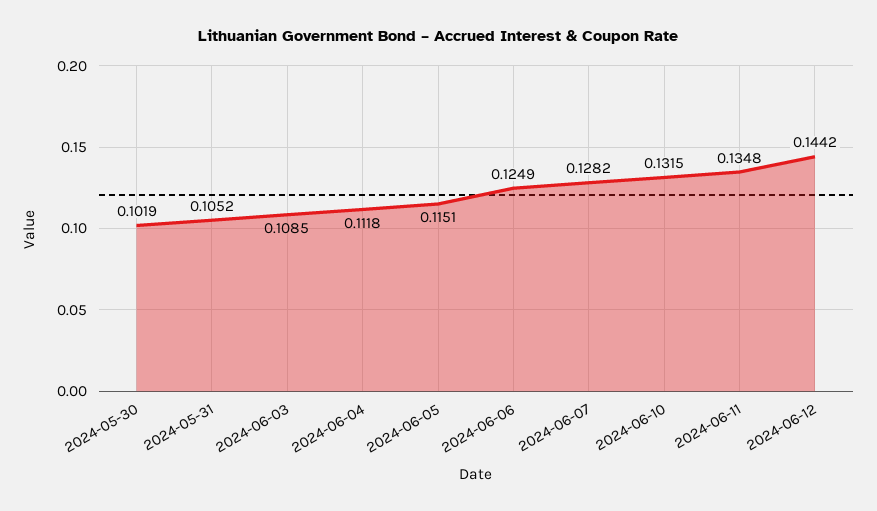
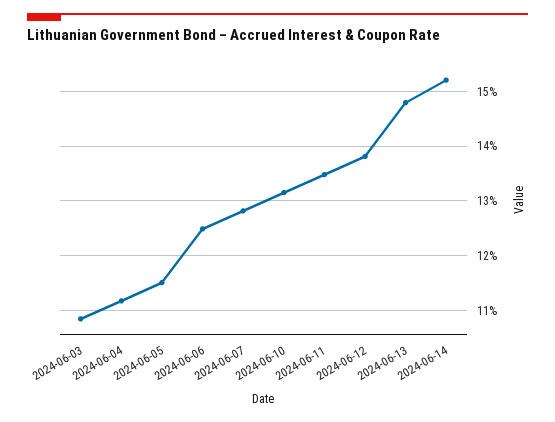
2024-05-30: 0.1019 -> none
2024-05-31: 0.1052 -> none
2024-06-12: 0.1442 -> 0.138
2024-06-13: none -> 0.148
2024-06-14: none -> 0.152

